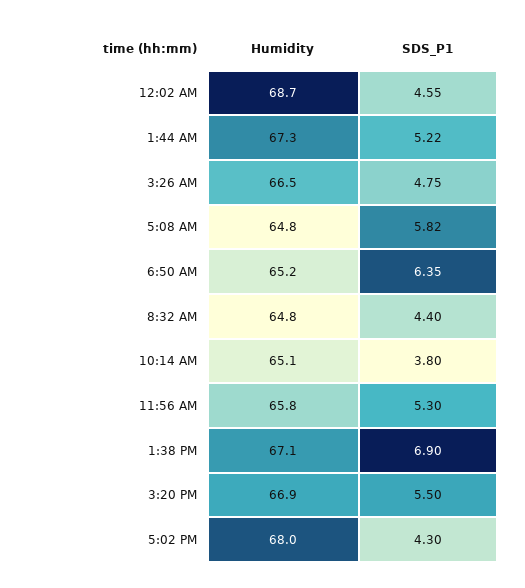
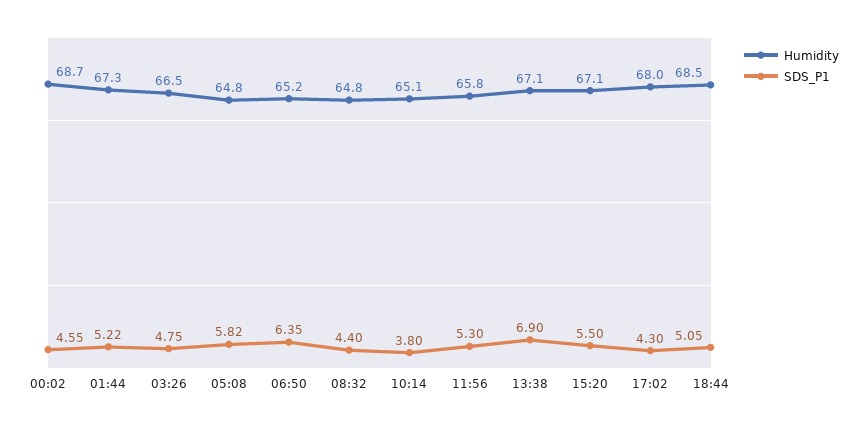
Humidity, 3:20 PM: 66.9 -> 67.1
Humidity, 18:44: none -> 68.5
SDS_P1, 18:44: none -> 5.05

